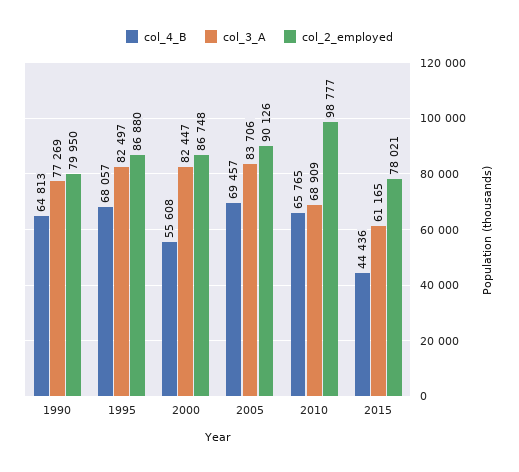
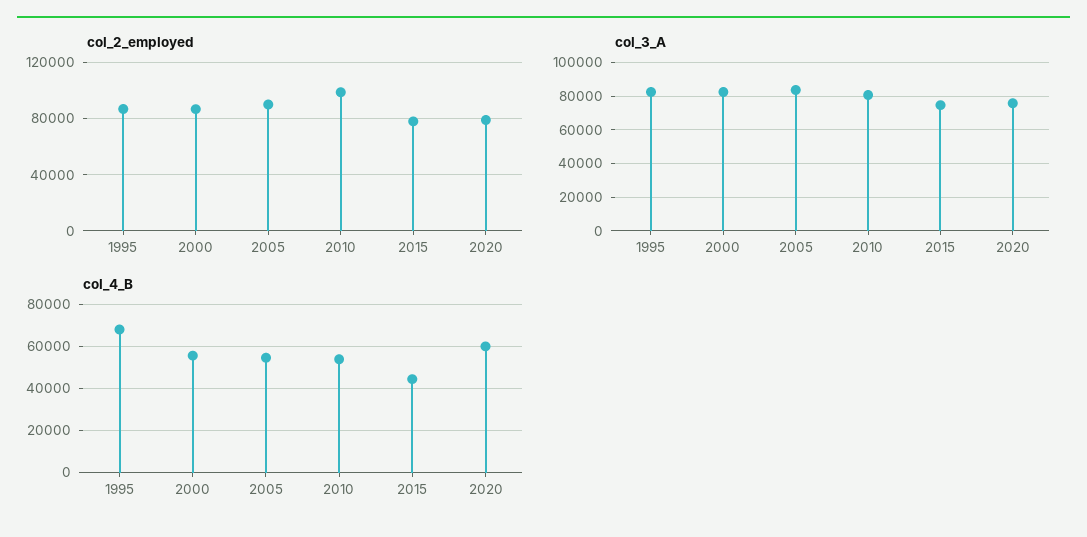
col_4_B, 1990: 64813 -> none
col_3_A, 1990: 77269 -> none
col_2_employed, 1990: 79950 -> none
col_4_B, 2005: 69457 -> 55000
col_4_B, 2010: 65765 -> 55000
col_3_A, 2010: 68909 -> 80000
col_3_A, 2015: 61165 -> 75000
col_2_employed, 2020: none -> 80000
col_3_A, 2020: none -> 75000
col_4_B, 2020: none -> 60000

